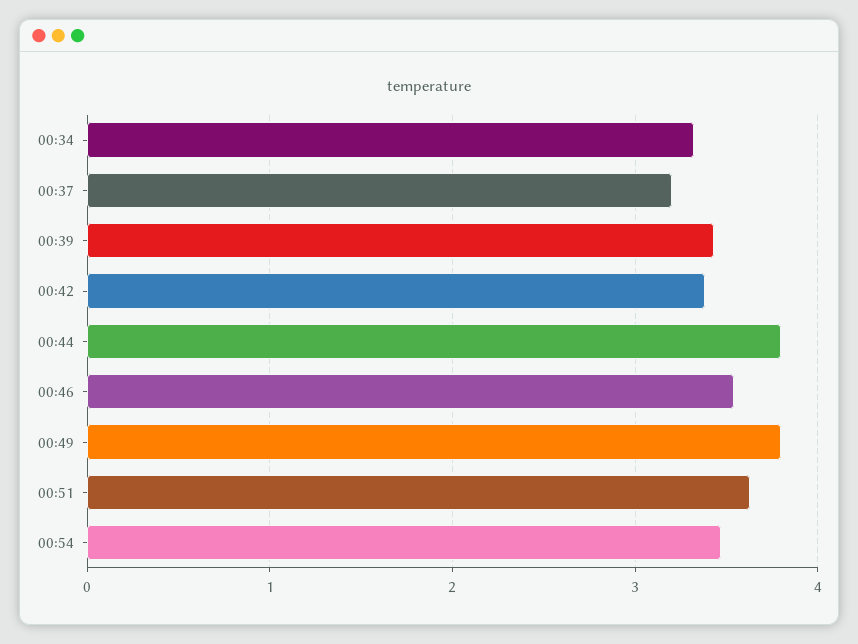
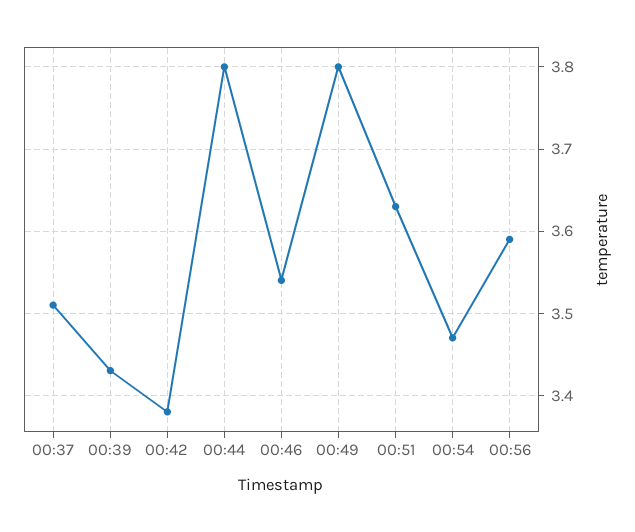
00:34: 3.3 -> none
00:37: 3.2 -> 3.51
00:56: none -> 3.59

